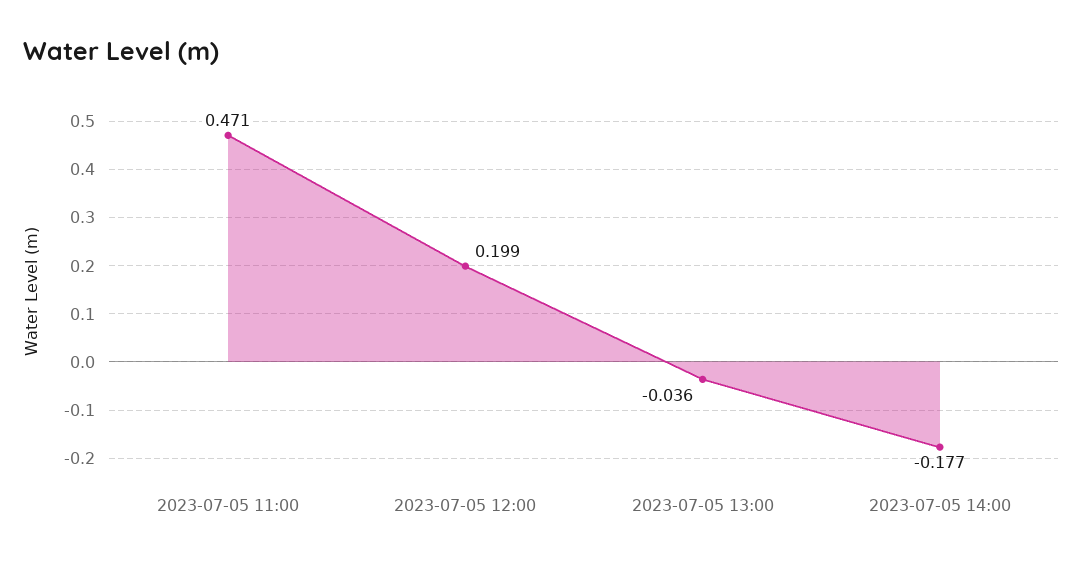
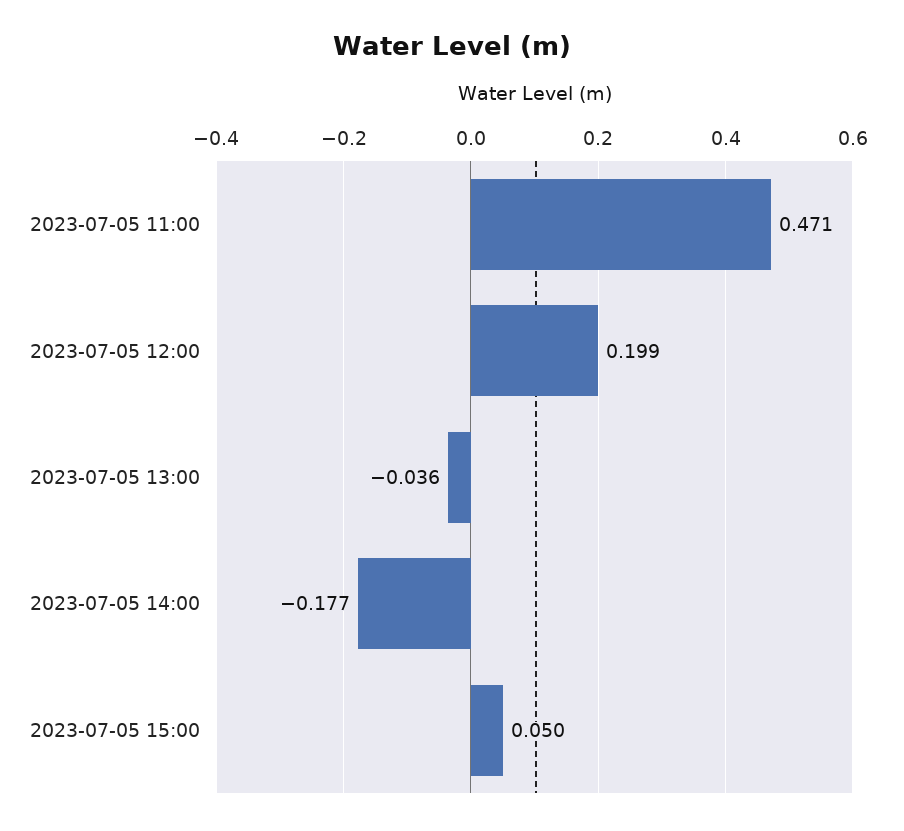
2023-07-05 15:00: none -> 0.05

